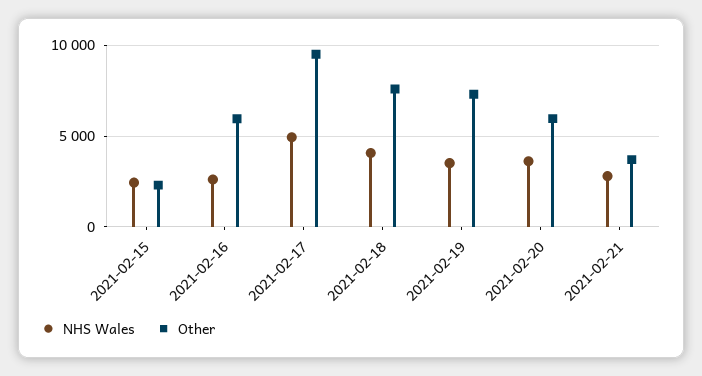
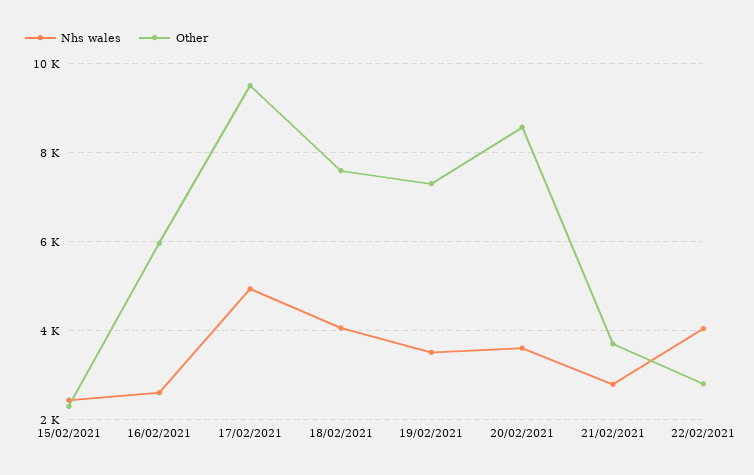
Other, 2021-02-20: 6000 -> 8600
NHS Wales, 22/02/2021: none -> 4000
Other, 22/02/2021: none -> 2800

